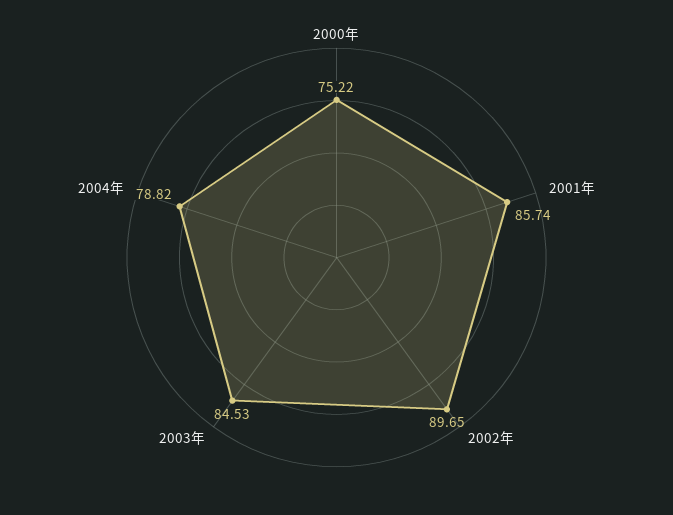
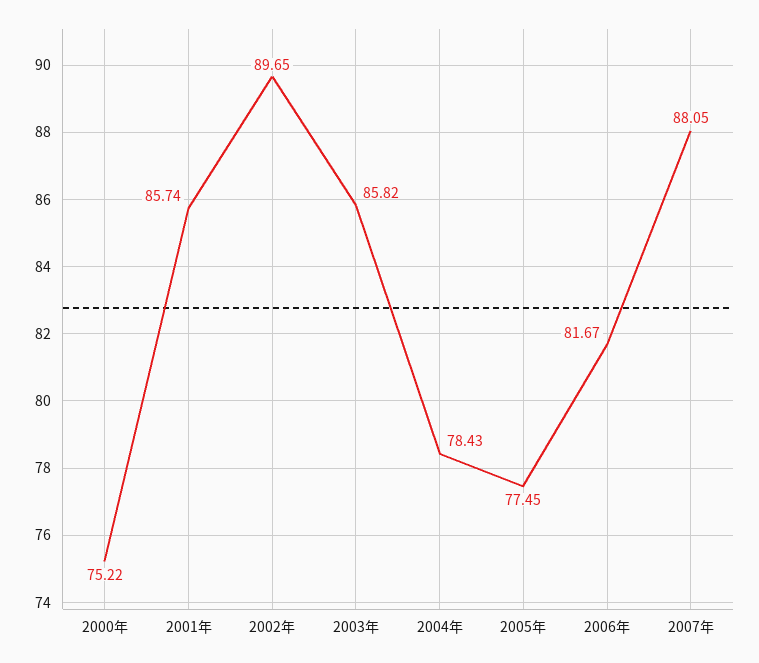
2003年: 84.53 -> 85.82
2004年: 78.82 -> 78.43
2005年: none -> 77.45
2006年: none -> 81.67
2007年: none -> 88.05

